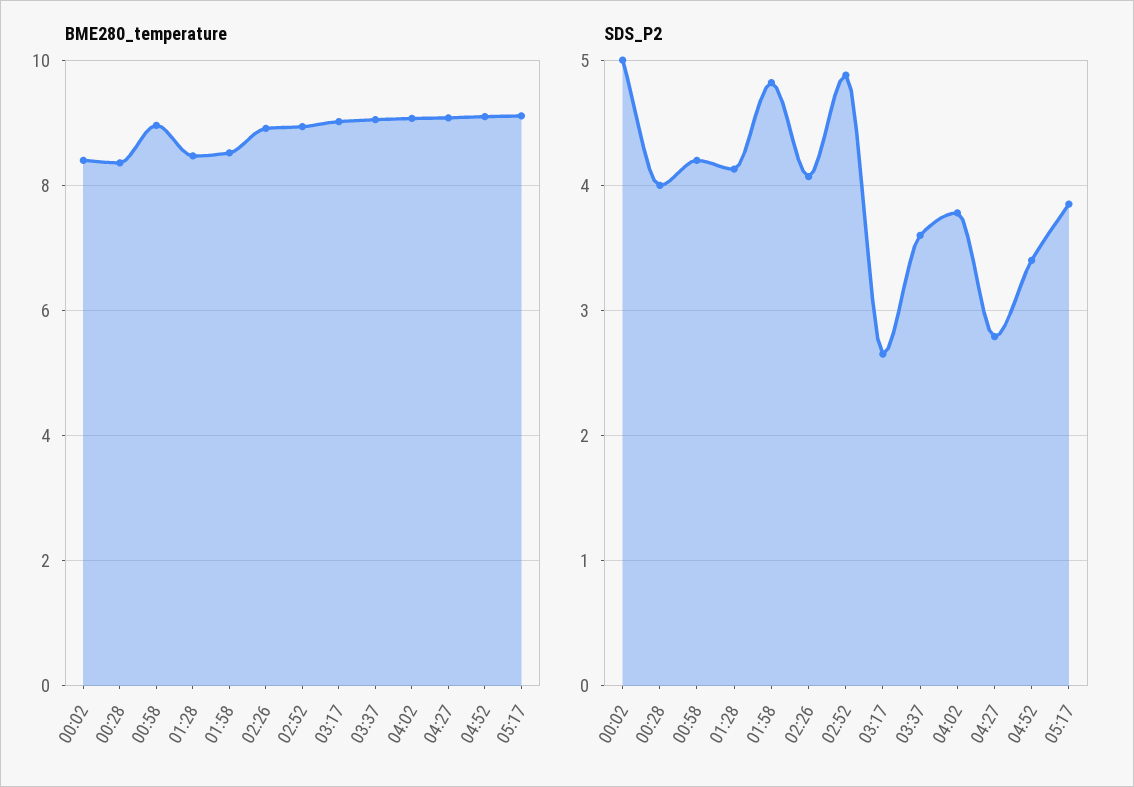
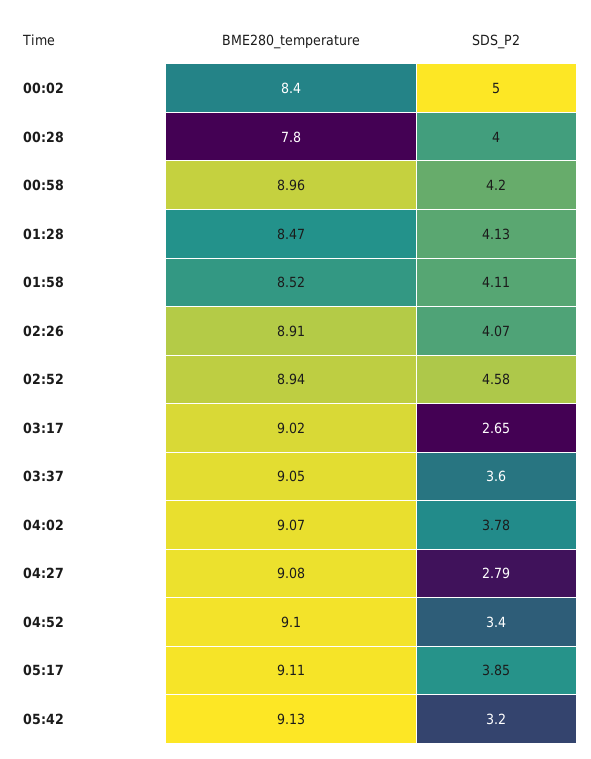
BME280_temperature, 00:28: 8.4 -> 7.8
SDS_P2, 01:58: 4.8 -> 4.11
SDS_P2, 02:52: 4.9 -> 4.58
BME280_temperature, 05:42: none -> 9.13
SDS_P2, 05:42: none -> 3.2

